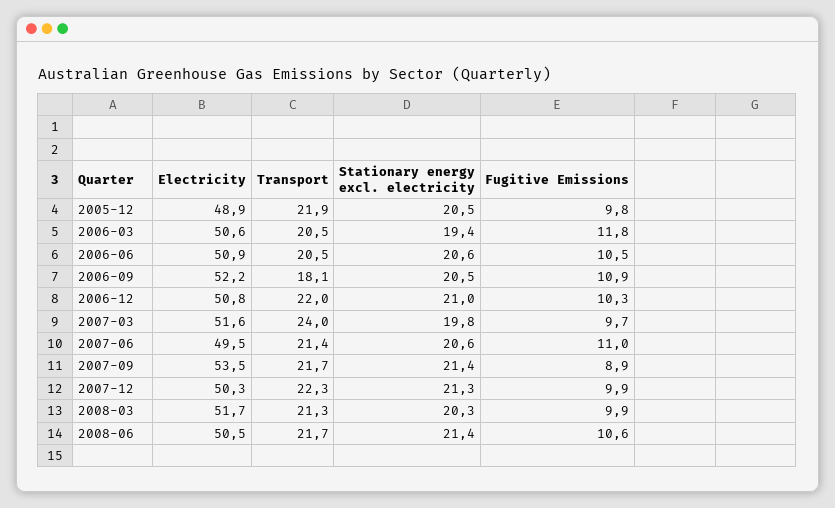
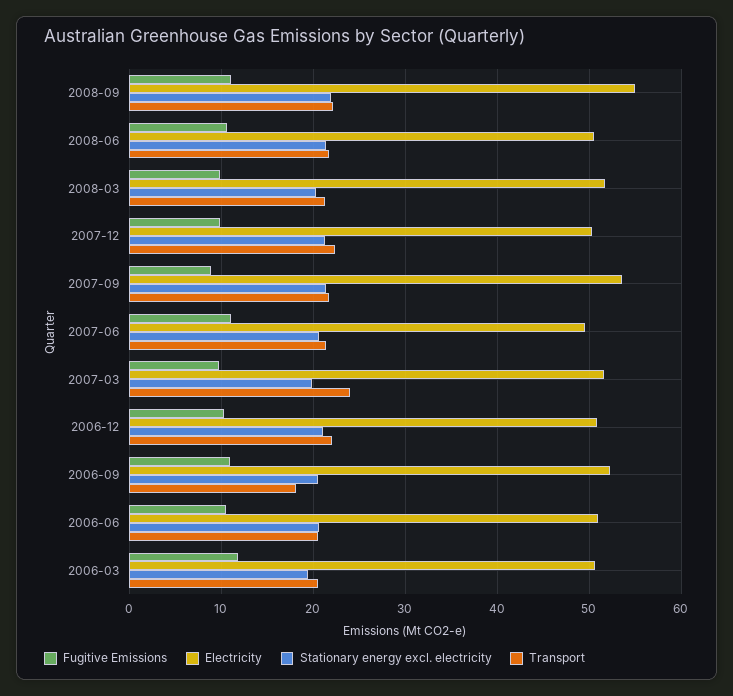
Electricity, 2005-12: 48.9 -> none
Transport, 2005-12: 21.9 -> none
Stationary energy excl. electricity, 2005-12: 20.5 -> none
Fugitive Emissions, 2005-12: 9.8 -> none
Fugitive Emissions, 2008-09: none -> 11
Electricity, 2008-09: none -> 55
Stationary energy excl. electricity, 2008-09: none -> 22
Transport, 2008-09: none -> 22

